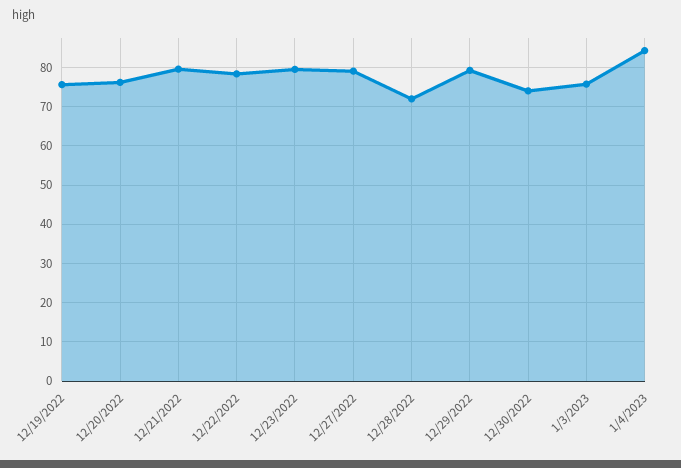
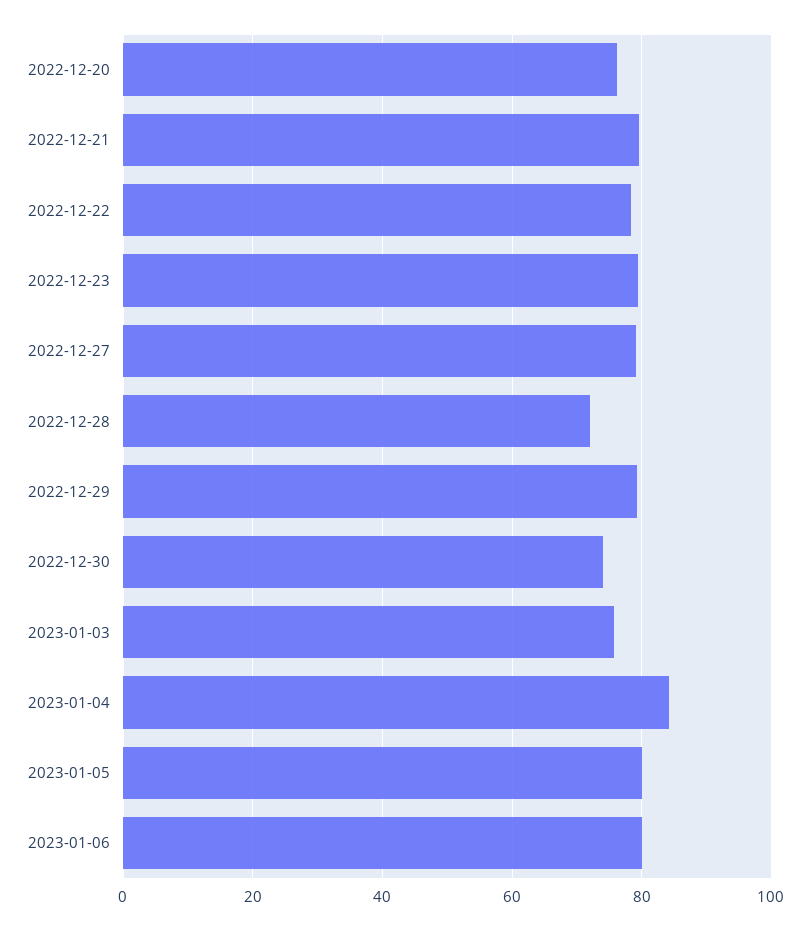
12/19/2022: 76 -> none
2023-01-05: none -> 80
2023-01-06: none -> 80

